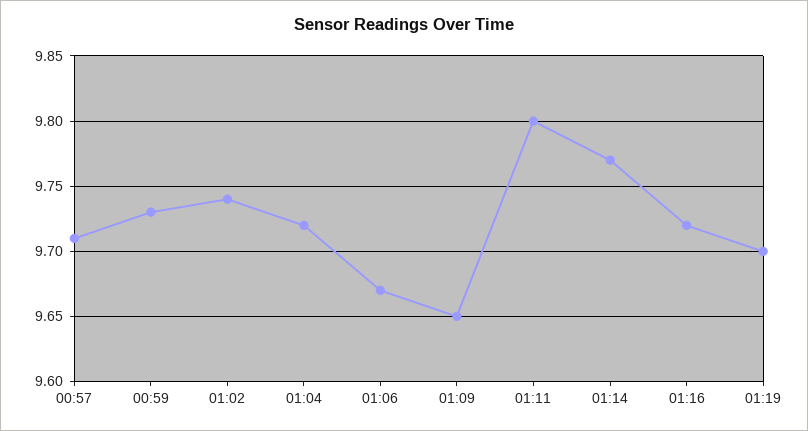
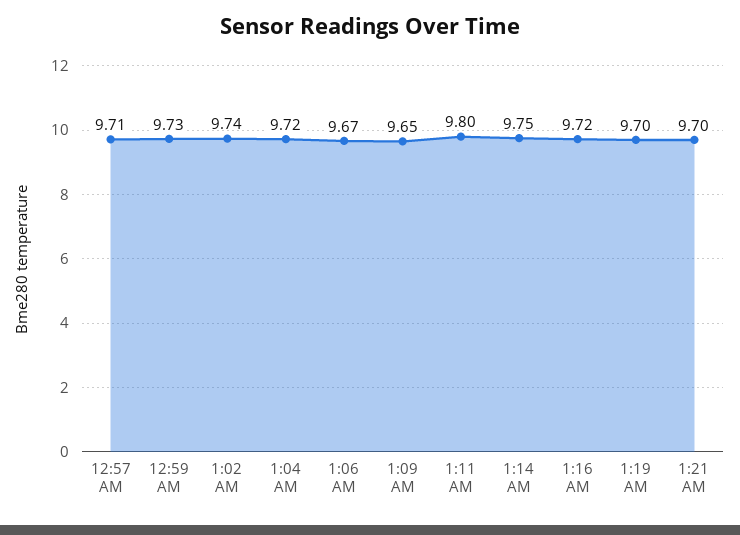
01:14: 9.77 -> 9.75
1:21 AM: none -> 9.7

